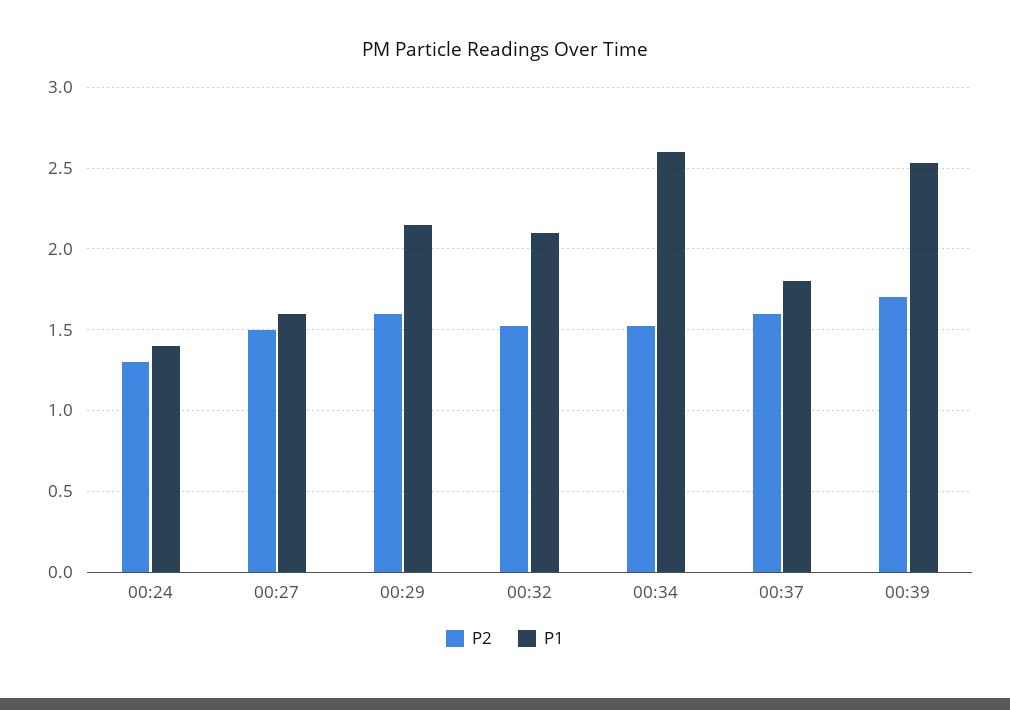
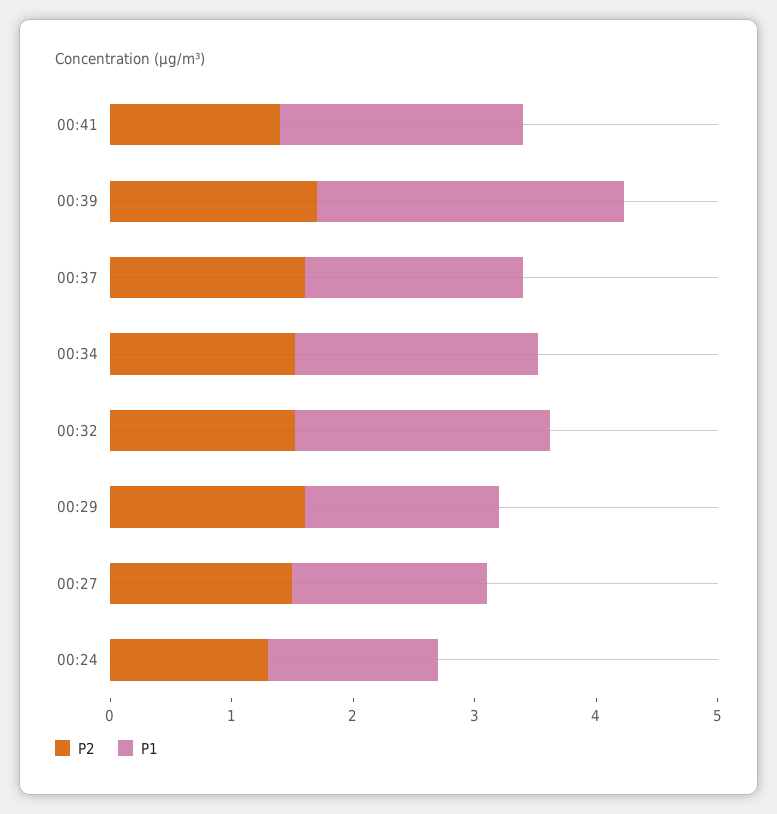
P1, 00:29: 2.15 -> 1.6
P1, 00:34: 2.6 -> 2
P2, 00:41: none -> 1.4
P1, 00:41: none -> 2

